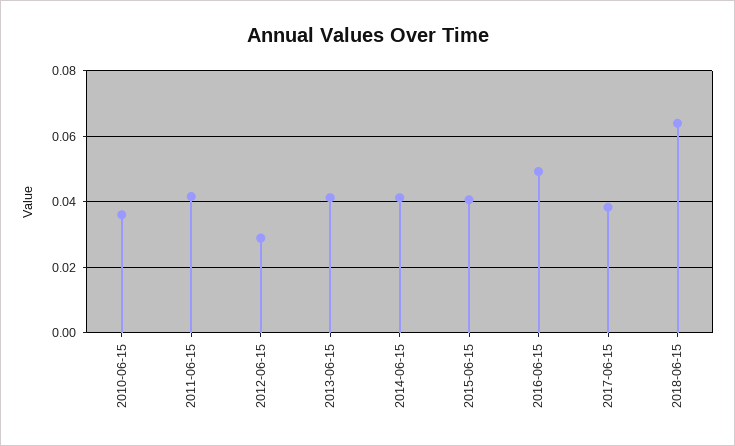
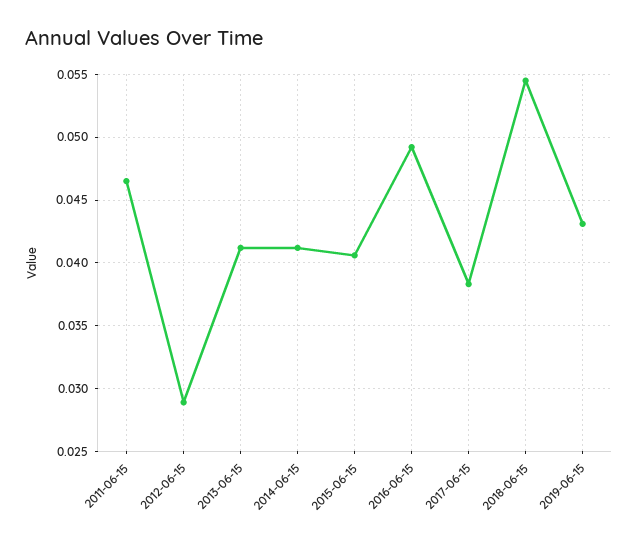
2010-06-15: 0.036 -> none
2011-06-15: 0.042 -> 0.0465
2018-06-15: 0.064 -> 0.0545
2019-06-15: none -> 0.043

